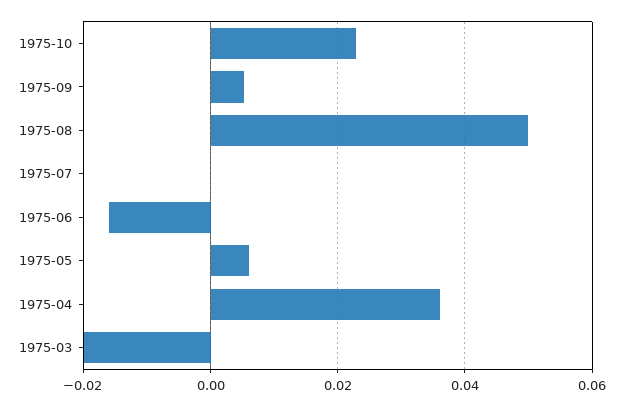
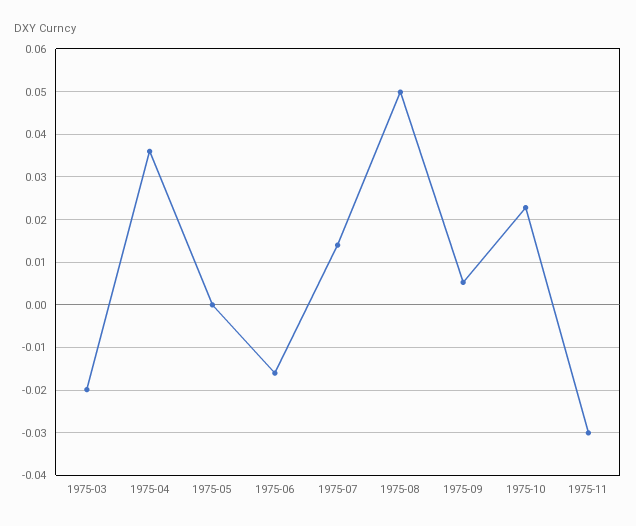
1975-07: 0 -> 0.014
1975-05: 0.006 -> 0
1975-11: none -> -0.03

